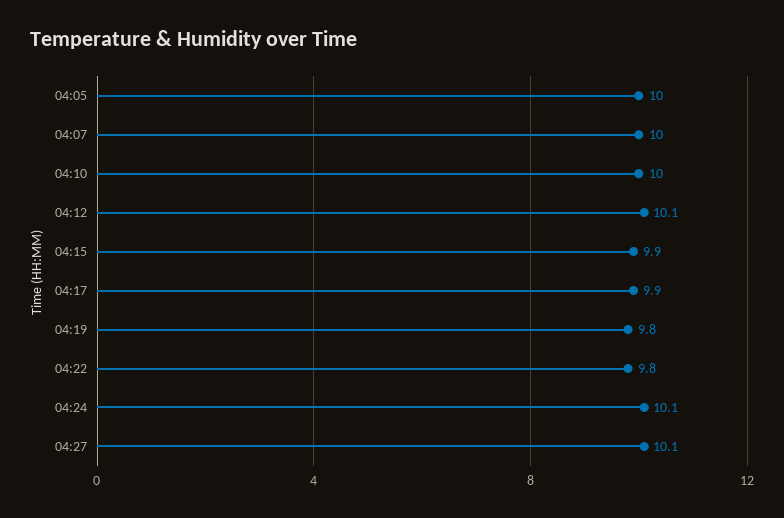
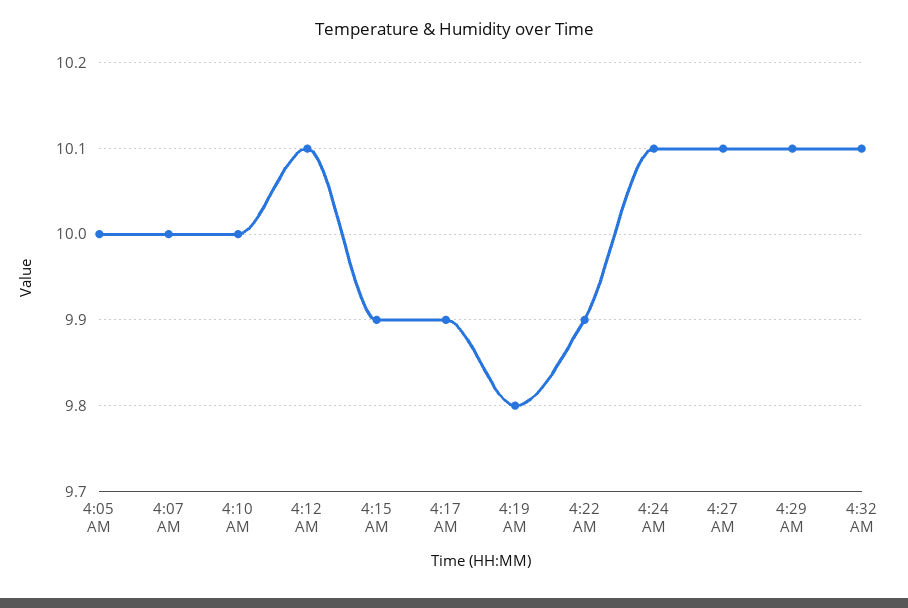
04:22: 9.8 -> 9.9
4:29 AM: none -> 10.1
4:32 AM: none -> 10.1

